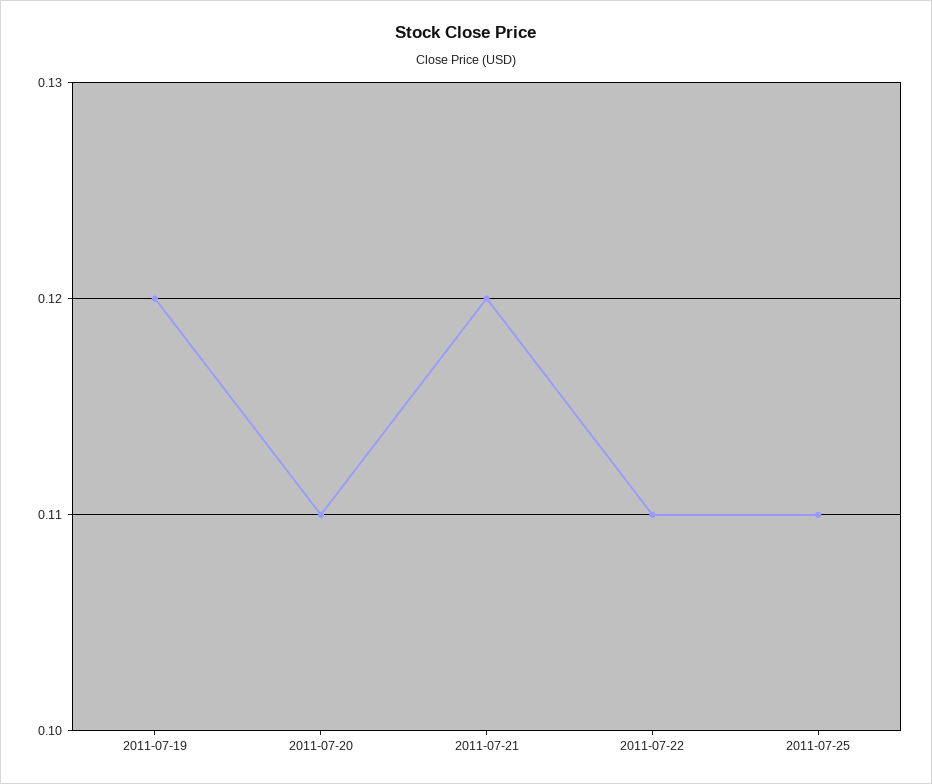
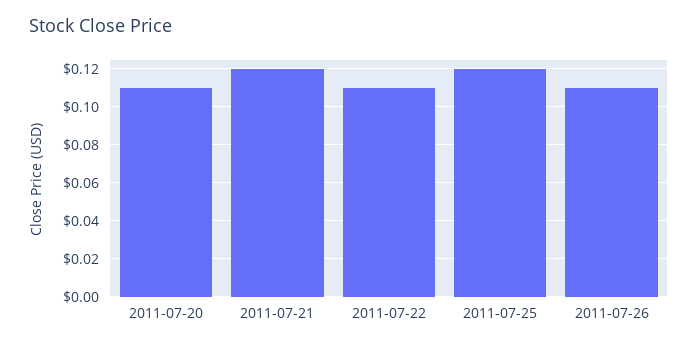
2011-07-19: 0.12 -> none
2011-07-25: 0.11 -> 0.12
2011-07-26: none -> 0.11

